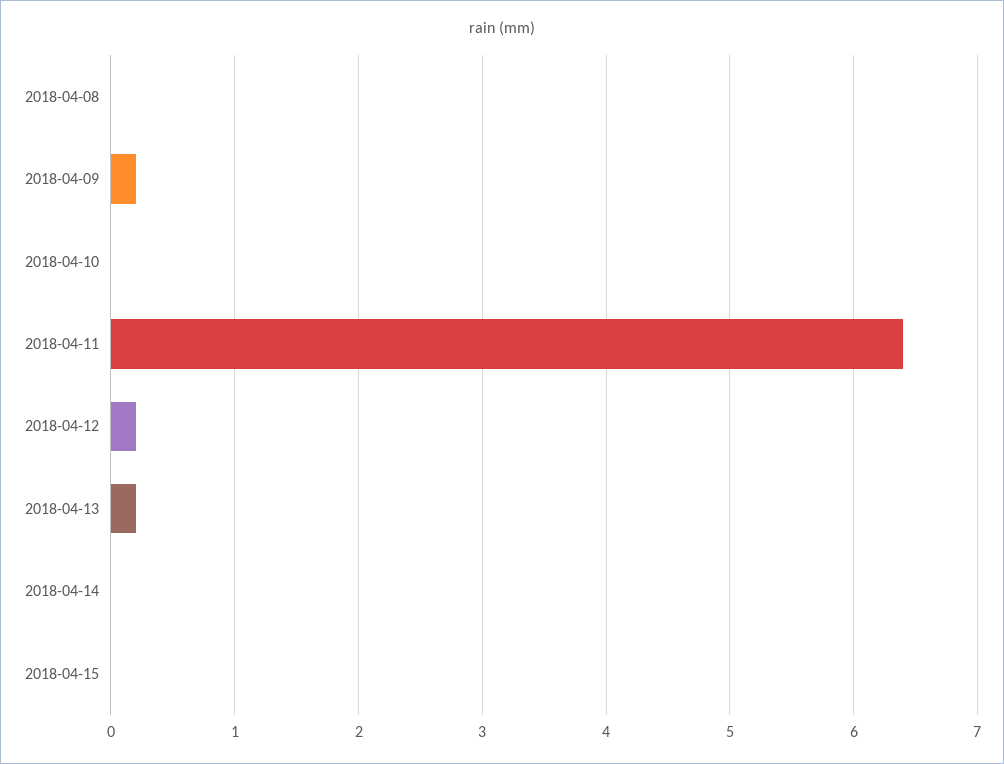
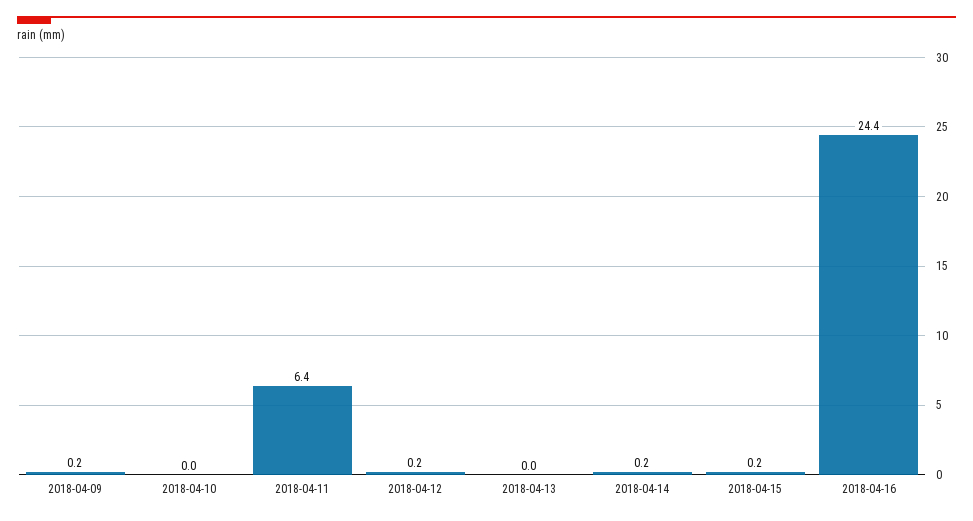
2018-04-08: 0 -> none
2018-04-13: 0.2 -> 0
2018-04-14: 0 -> 0.2
2018-04-15: 0 -> 0.2
2018-04-16: none -> 24.4

